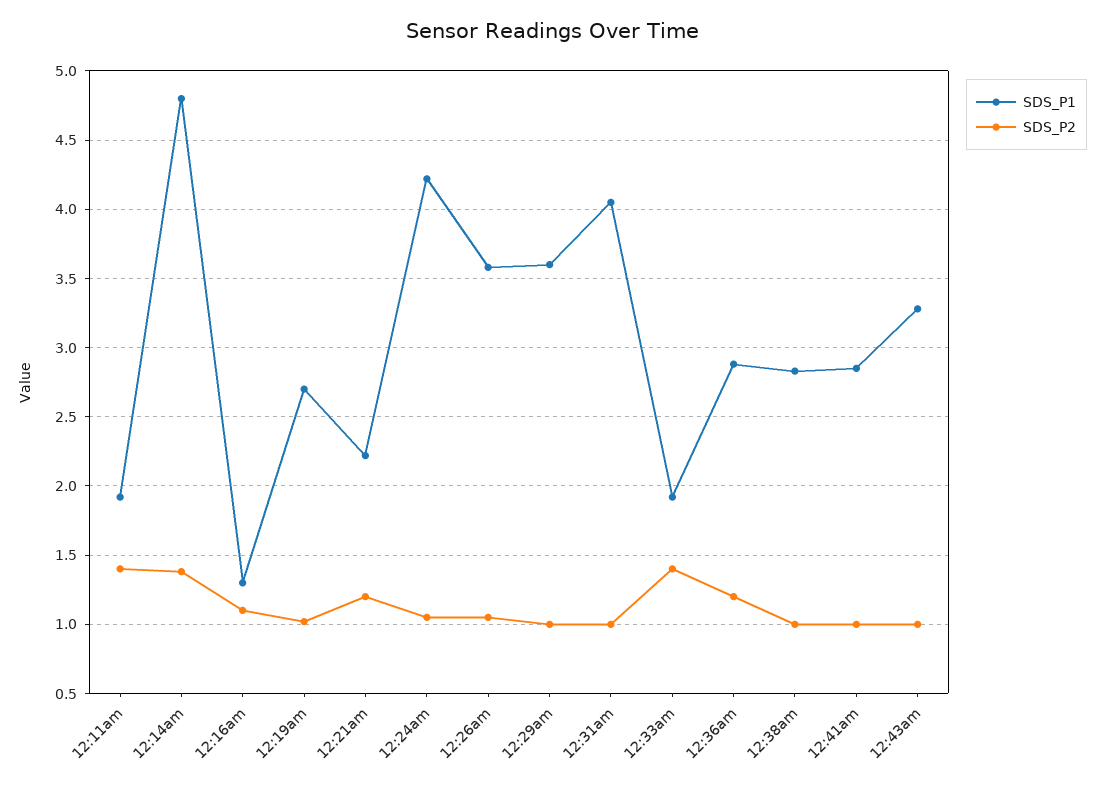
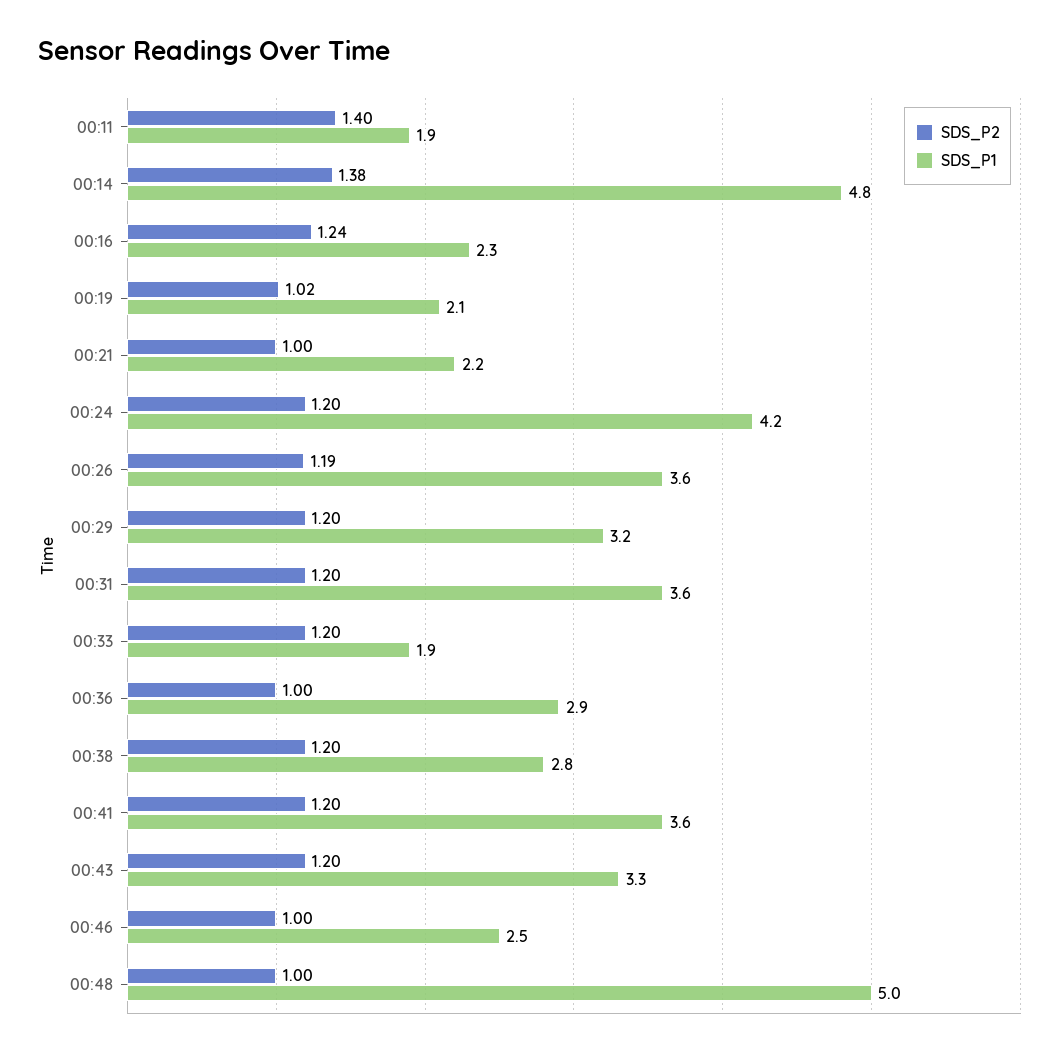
SDS_P1, 12:16am: 1.3 -> 2.3
SDS_P2, 12:16am: 1.1 -> 1.24
SDS_P1, 12:19am: 2.7 -> 2.1
SDS_P2, 12:21am: 1.2 -> 1
SDS_P2, 12:24am: 1.05 -> 1.2
SDS_P2, 12:26am: 1.05 -> 1.19
SDS_P1, 12:29am: 3.6 -> 3.2
SDS_P2, 12:29am: 1 -> 1.2
SDS_P1, 12:31am: 4.05 -> 3.6
SDS_P2, 12:31am: 1 -> 1.2
SDS_P2, 12:33am: 1.4 -> 1.2
SDS_P2, 12:36am: 1.2 -> 1
SDS_P2, 12:38am: 1 -> 1.2
SDS_P1, 12:41am: 2.85 -> 3.6
SDS_P2, 12:41am: 1 -> 1.2
SDS_P2, 12:43am: 1 -> 1.2
SDS_P2, 00:46: none -> 1
SDS_P1, 00:46: none -> 2.5
SDS_P2, 00:48: none -> 1
SDS_P1, 00:48: none -> 5

